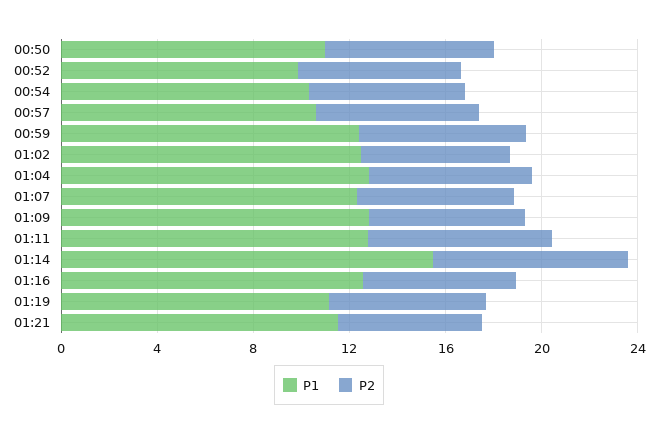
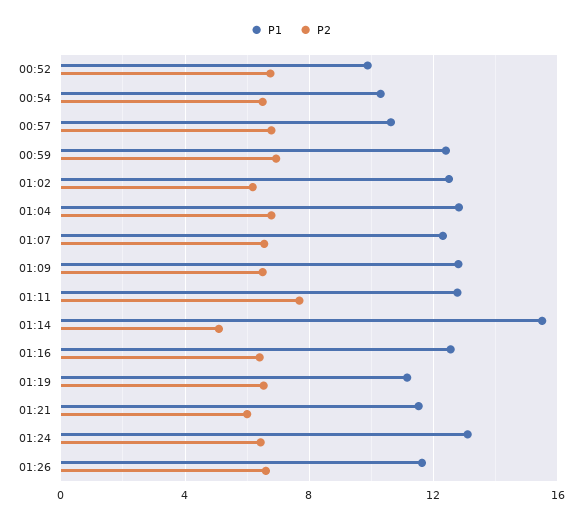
P1, 00:50: 11 -> none
P2, 00:50: 7 -> none
P2, 01:14: 8 -> 5
P1, 01:24: none -> 13
P2, 01:24: none -> 6.5
P1, 01:26: none -> 11.5
P2, 01:26: none -> 6.5

